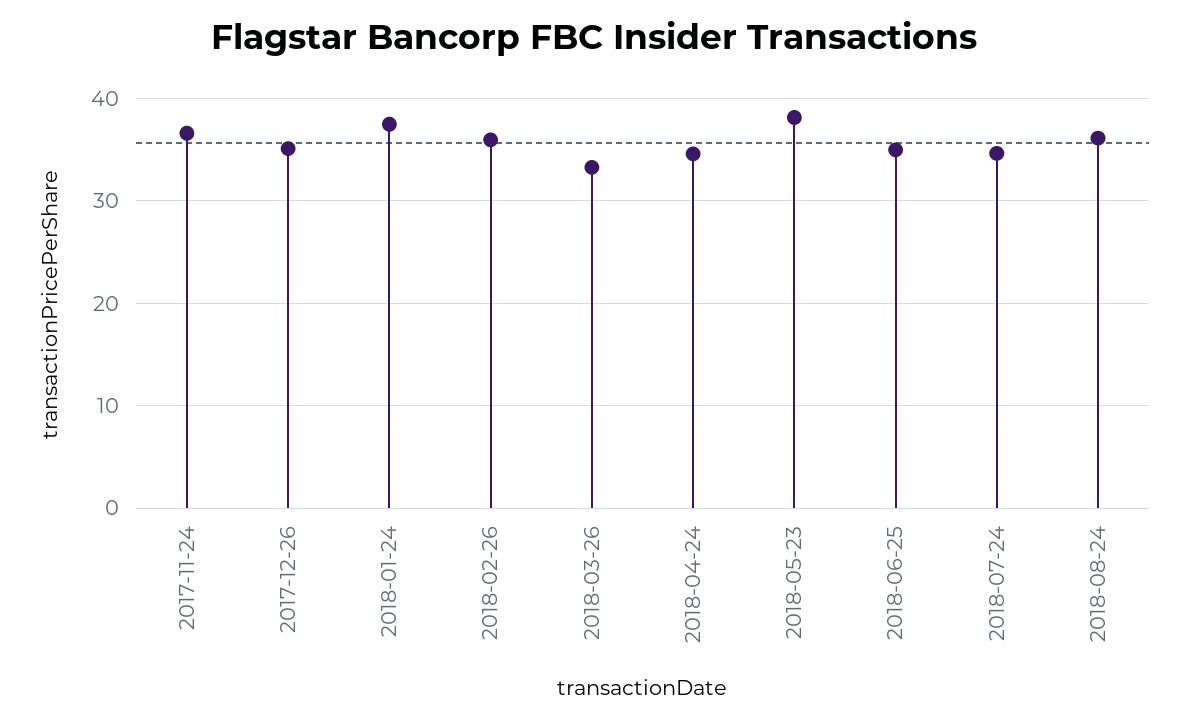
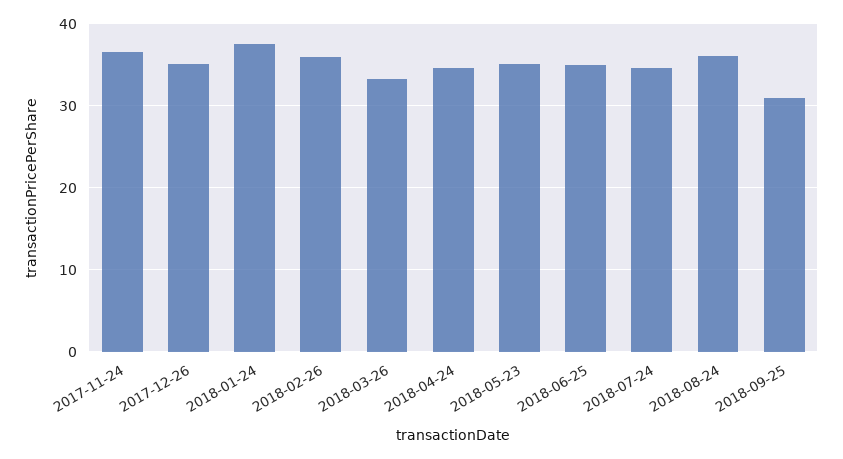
2018-05-23: 38 -> 35
2018-09-25: none -> 31

